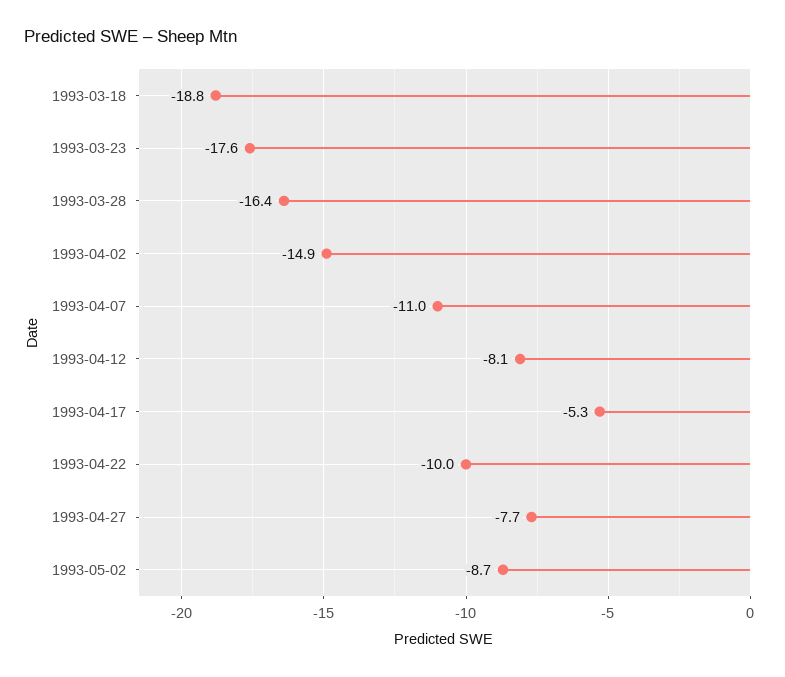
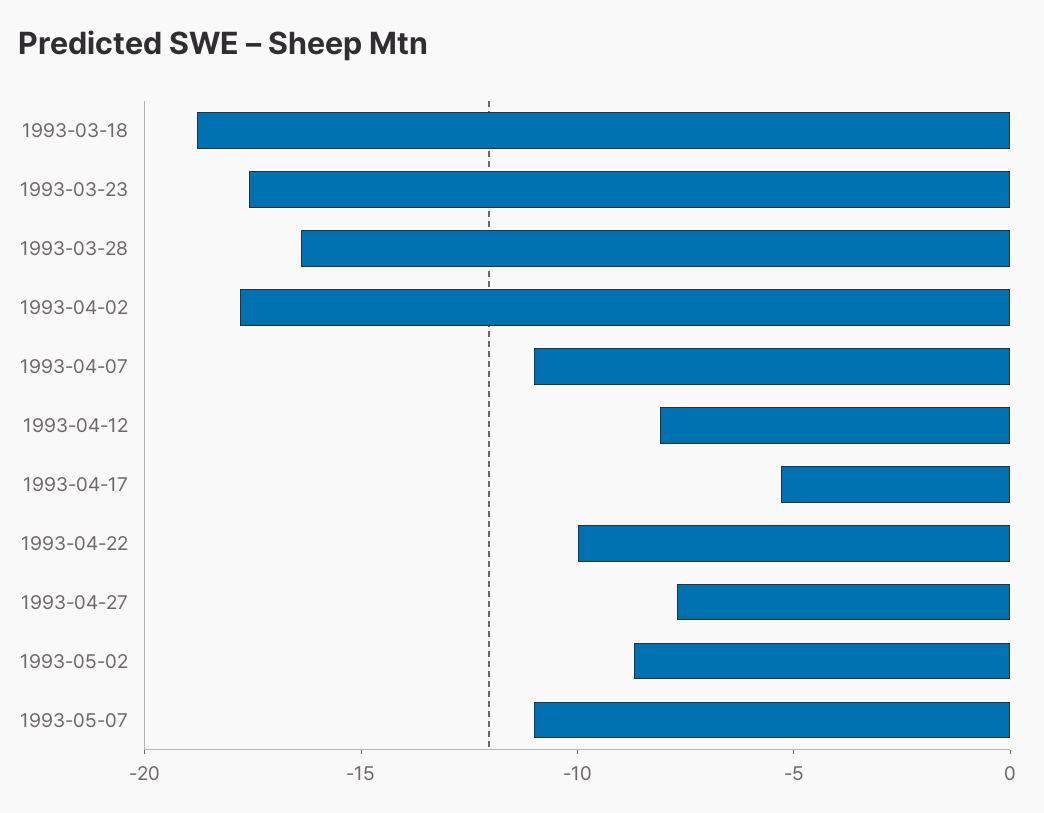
1993-04-02: -14.9 -> -18
1993-05-07: none -> -11

